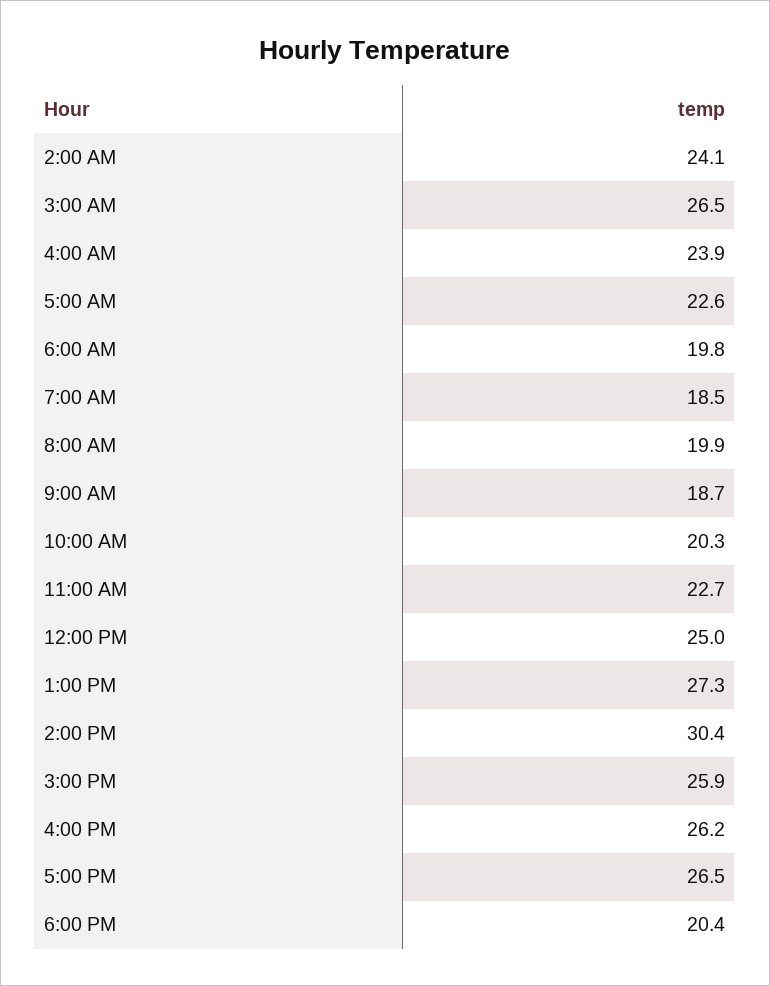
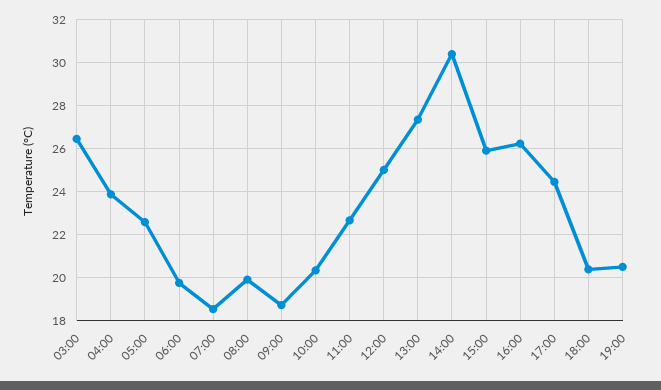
2:00 AM: 24.1 -> none
5:00 PM: 26.5 -> 24.5
19:00: none -> 20.5

